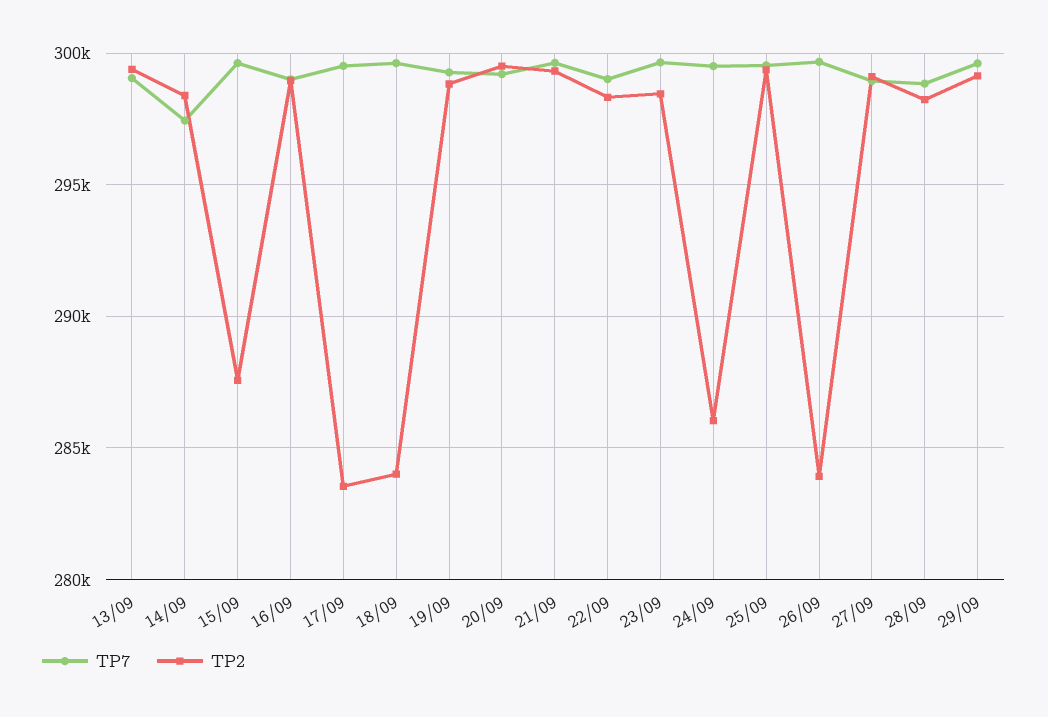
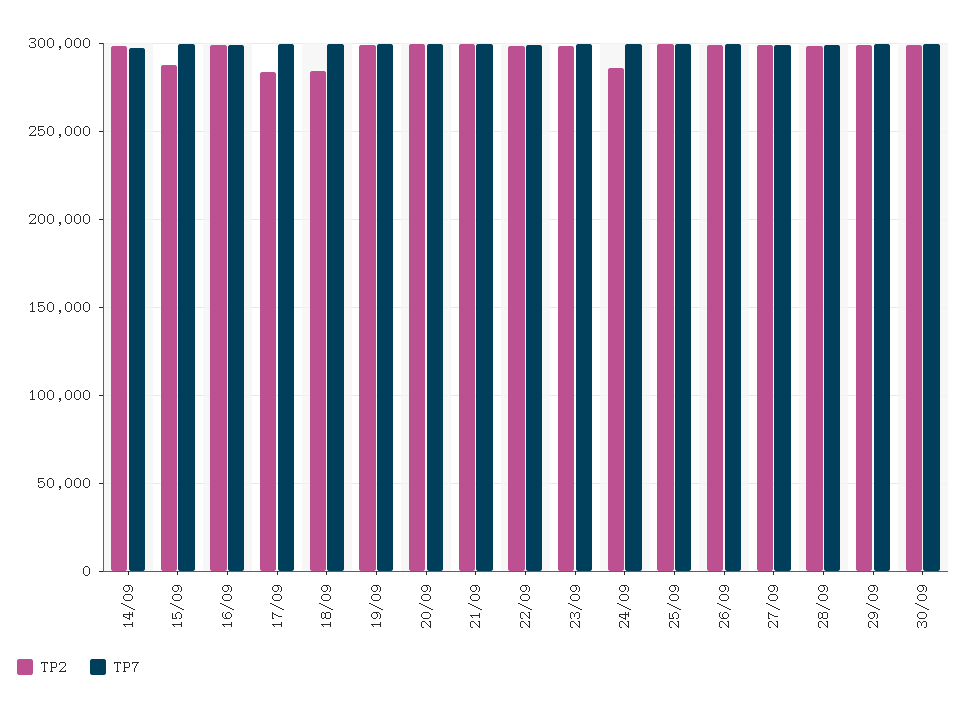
TP7, 13/09: 299000 -> none
TP2, 13/09: 299500 -> none
TP2, 26/09: 284000 -> 300000
TP2, 30/09: none -> 300000
TP7, 30/09: none -> 300000

